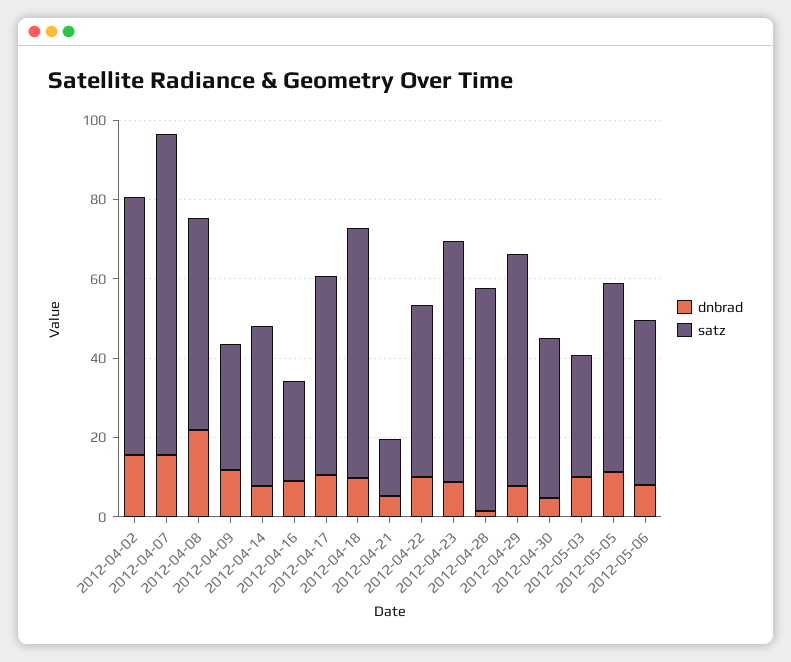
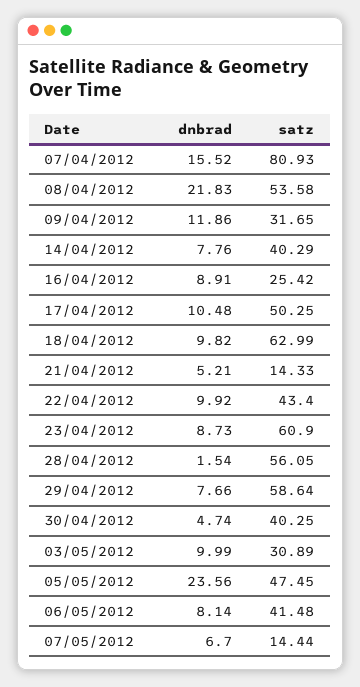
dnbrad, 2012-04-02: 15 -> none
satz, 2012-04-02: 65 -> none
dnbrad, 2012-05-05: 10 -> 23.56
dnbrad, 07/05/2012: none -> 6.7
satz, 07/05/2012: none -> 14.44

